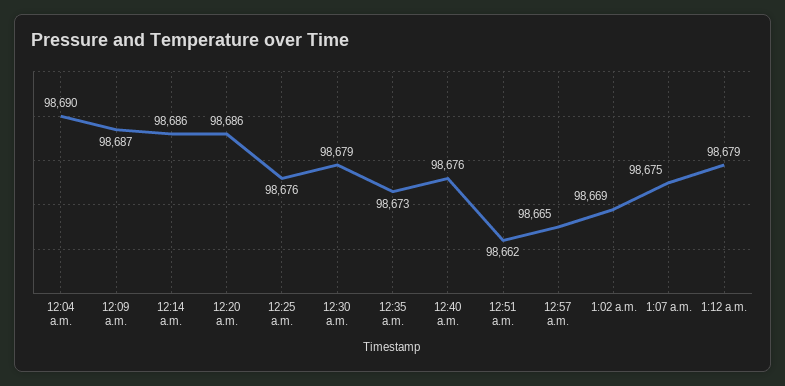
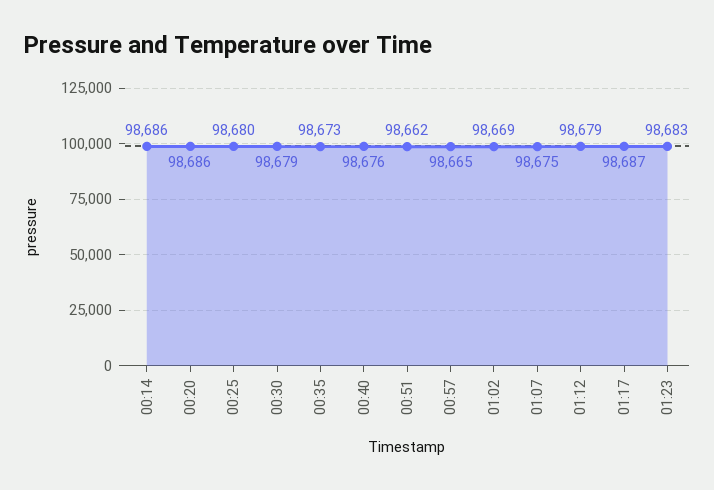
12:04 a.m.: 98690 -> none
12:09 a.m.: 98687 -> none
12:25 a.m.: 98676 -> 98680
01:17: none -> 98687
01:23: none -> 98683

